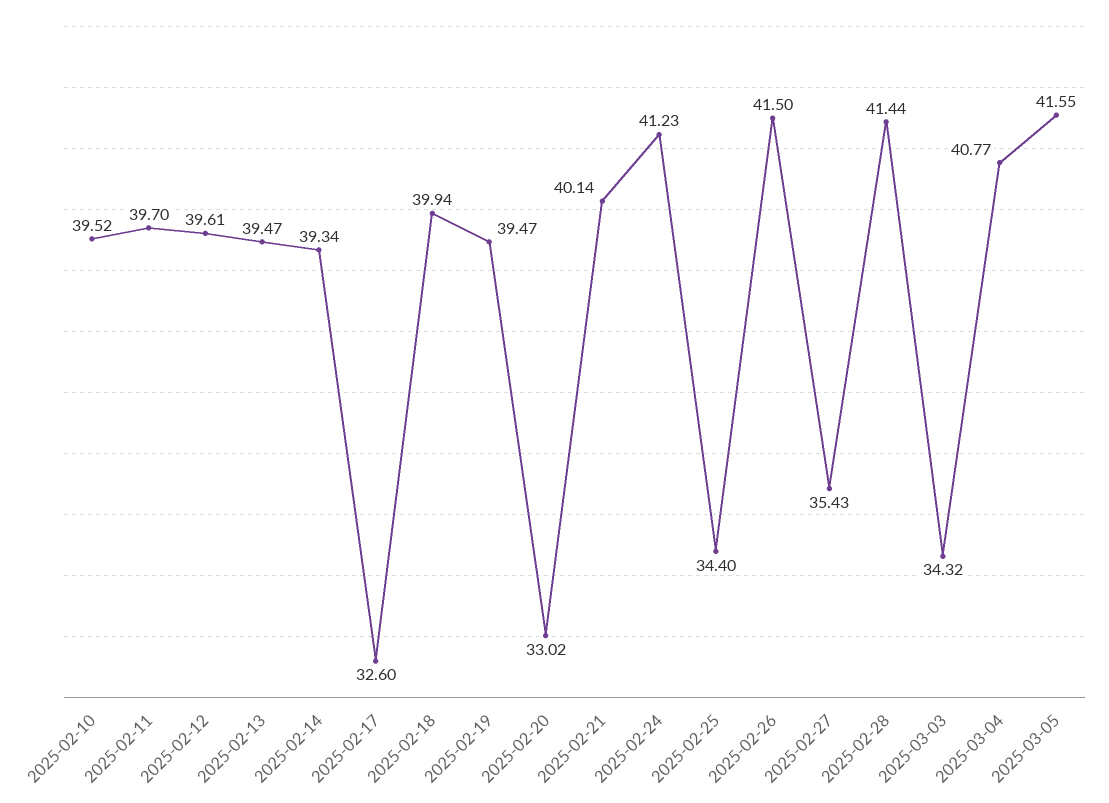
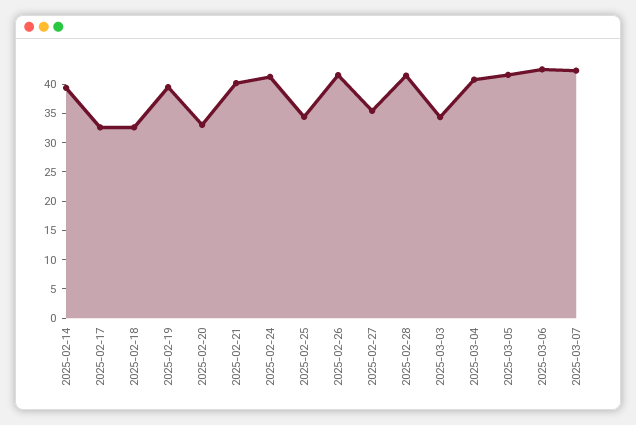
2025-02-10: 39.52 -> none
2025-02-11: 39.7 -> none
2025-02-12: 39.61 -> none
2025-02-13: 39.47 -> none
2025-02-18: 39.94 -> 32.5
2025-03-06: none -> 42.5
2025-03-07: none -> 42.5

